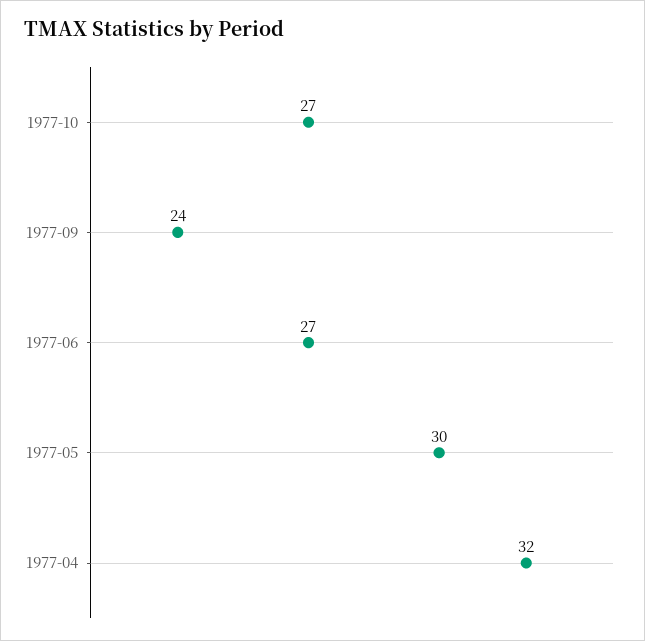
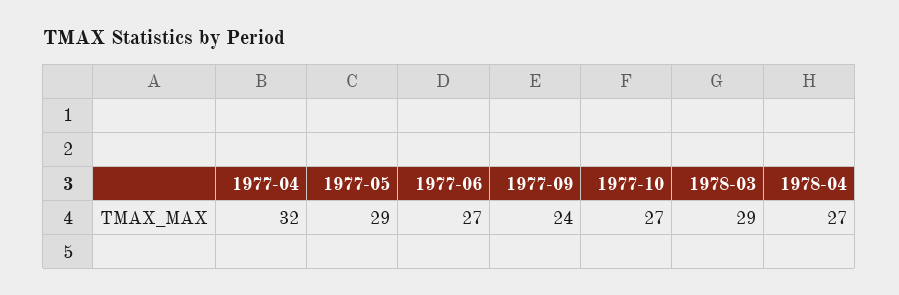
1977-05: 30 -> 29
1978-03: none -> 29
1978-04: none -> 27

